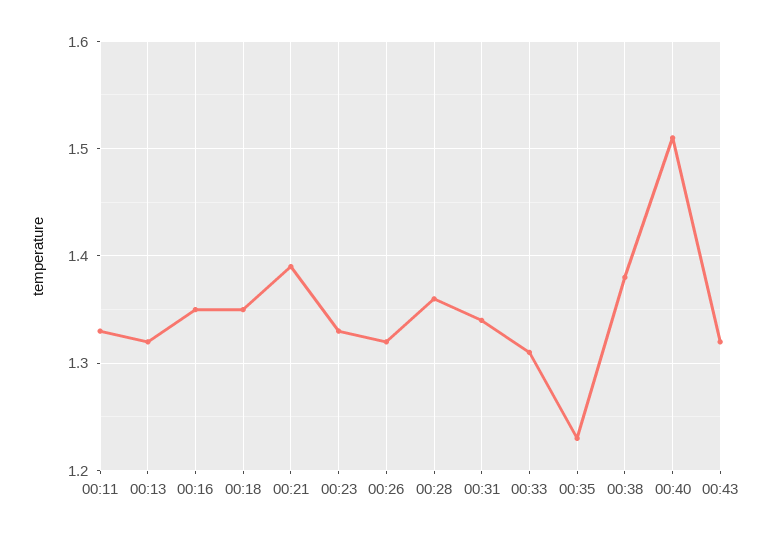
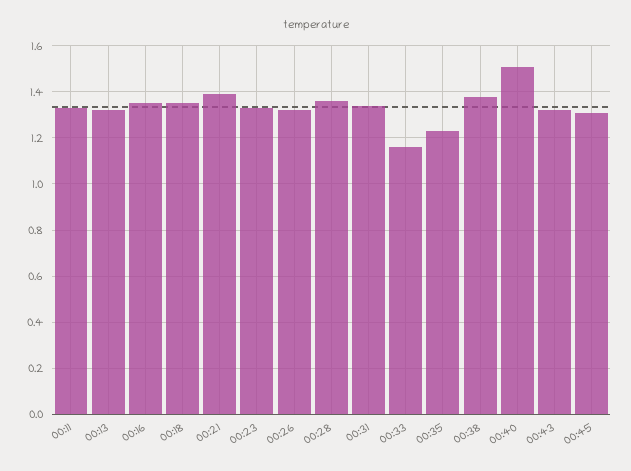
00:33: 1.31 -> 1.15
00:45: none -> 1.3

